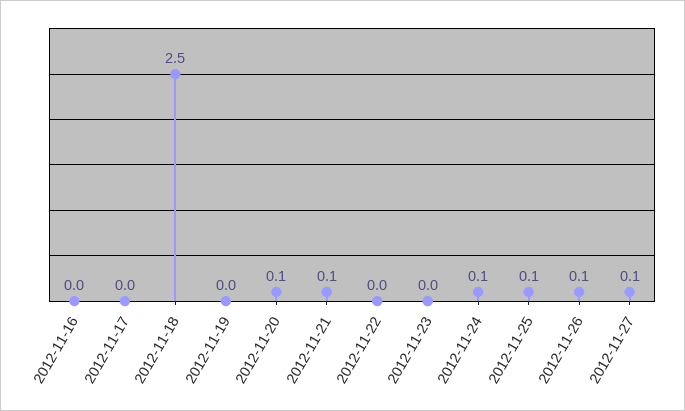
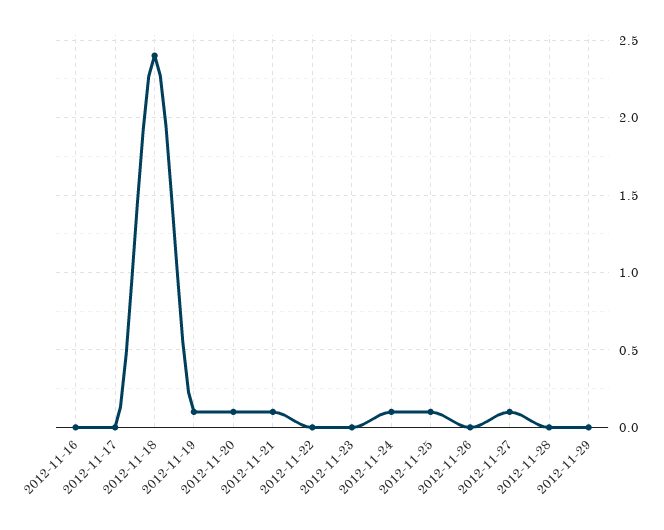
2012-11-18: 2.5 -> 2.4
2012-11-19: 0 -> 0.1
2012-11-26: 0.1 -> 0
2012-11-28: none -> 0
2012-11-29: none -> 0

